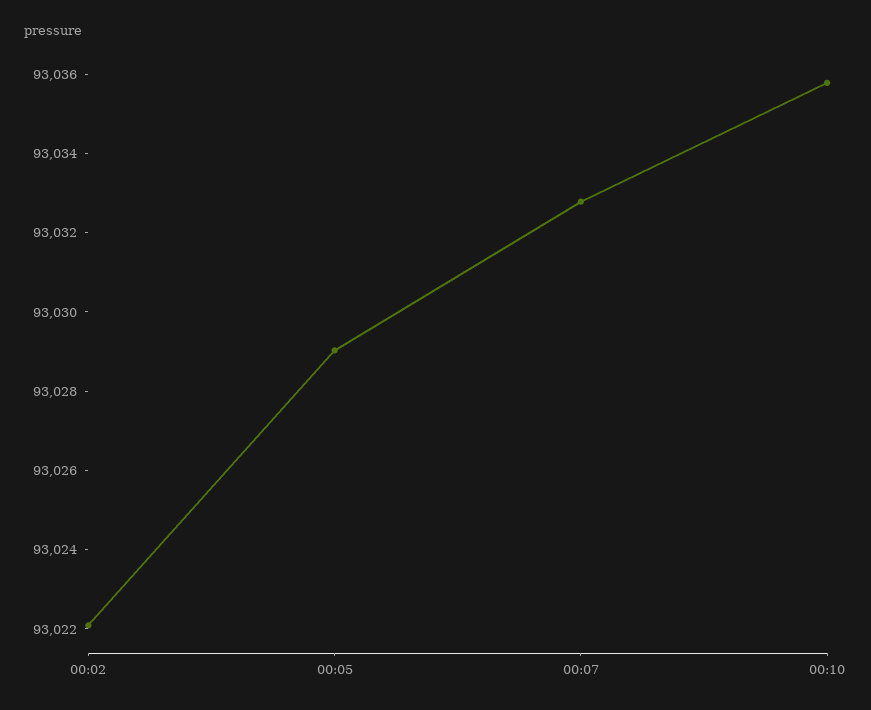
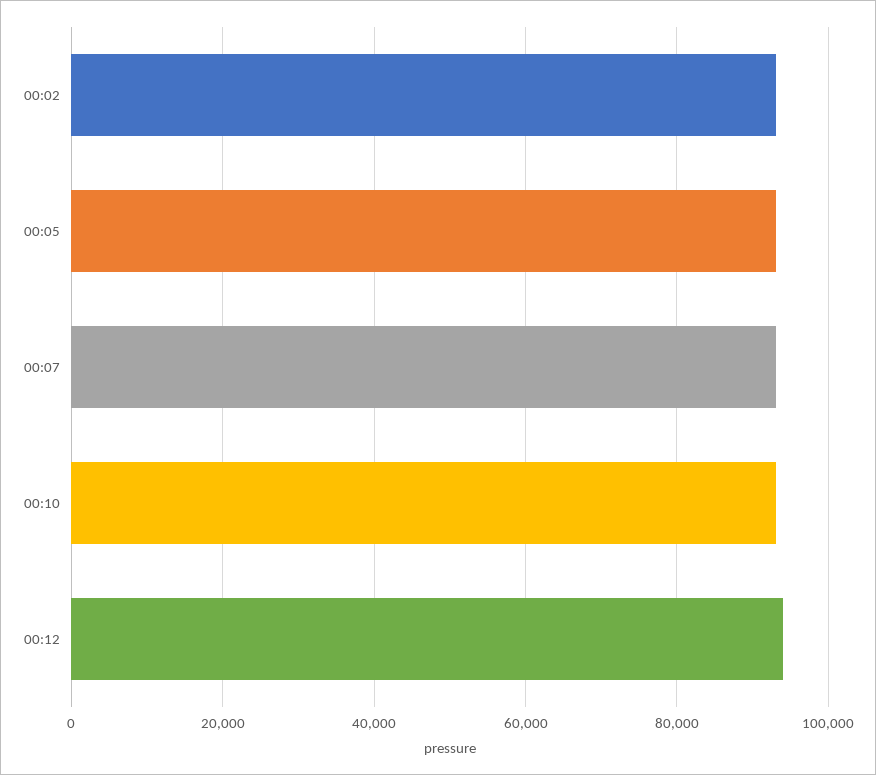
00:12: none -> 94000

